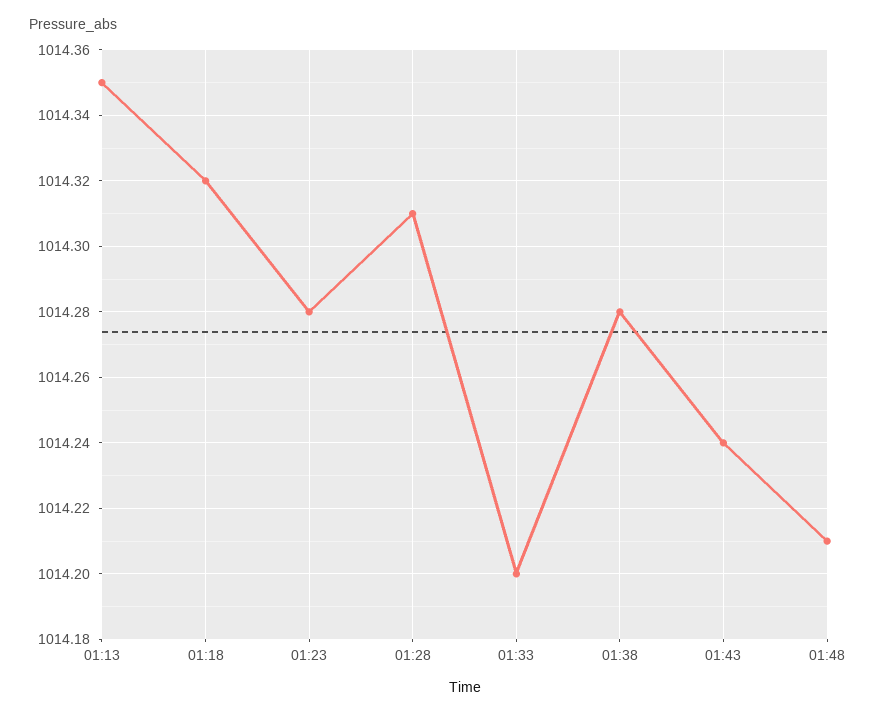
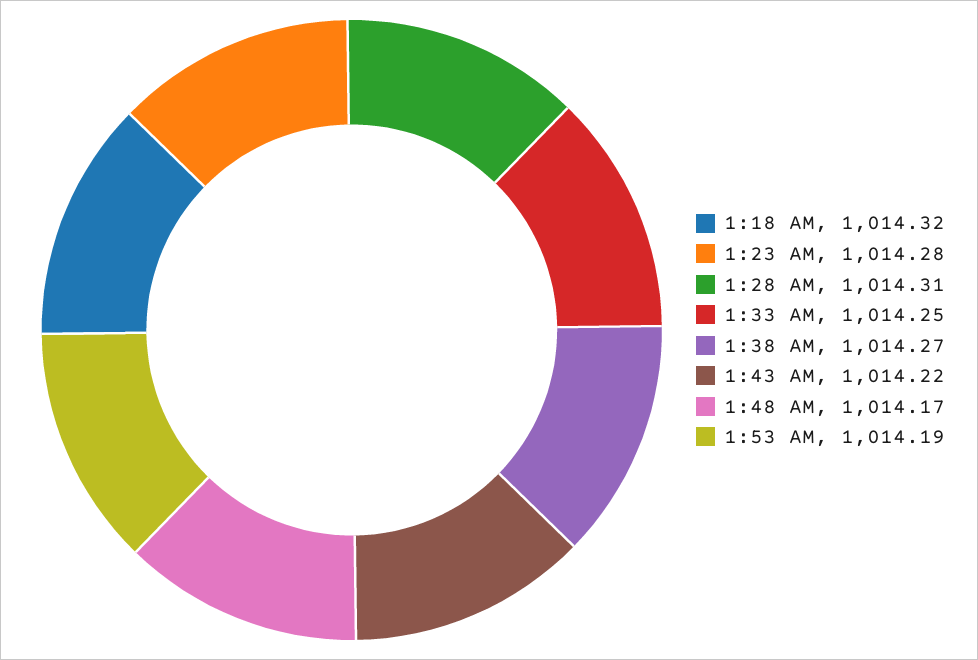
01:13: 1014.35 -> none
01:33: 1014.2 -> 1014.25
01:38: 1014.28 -> 1014.27
01:43: 1014.24 -> 1014.22
01:48: 1014.21 -> 1014.17
1:53 AM: none -> 1014.19

